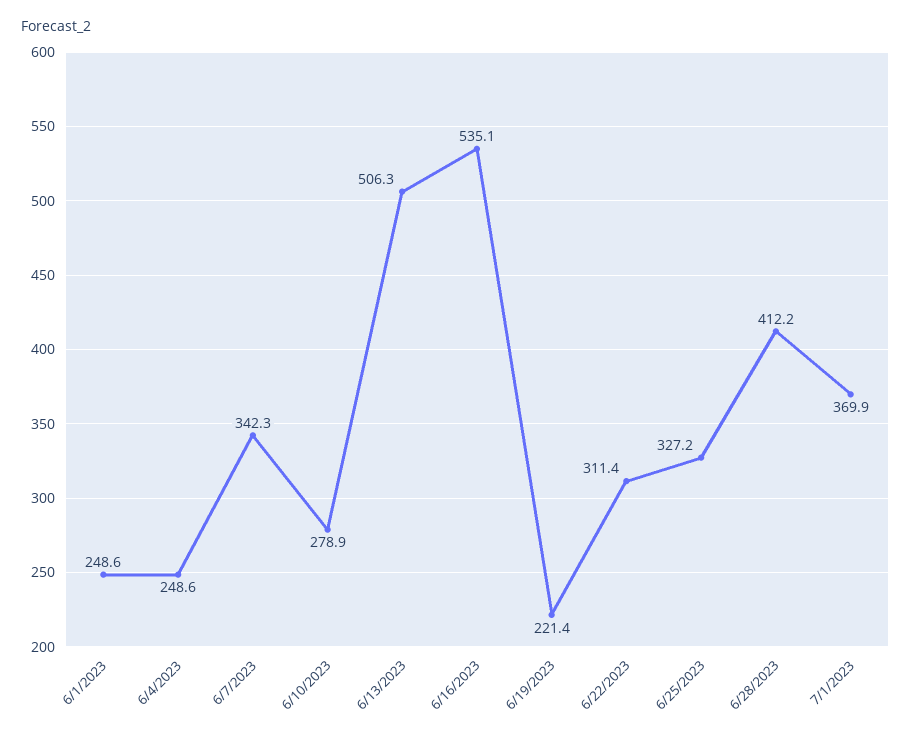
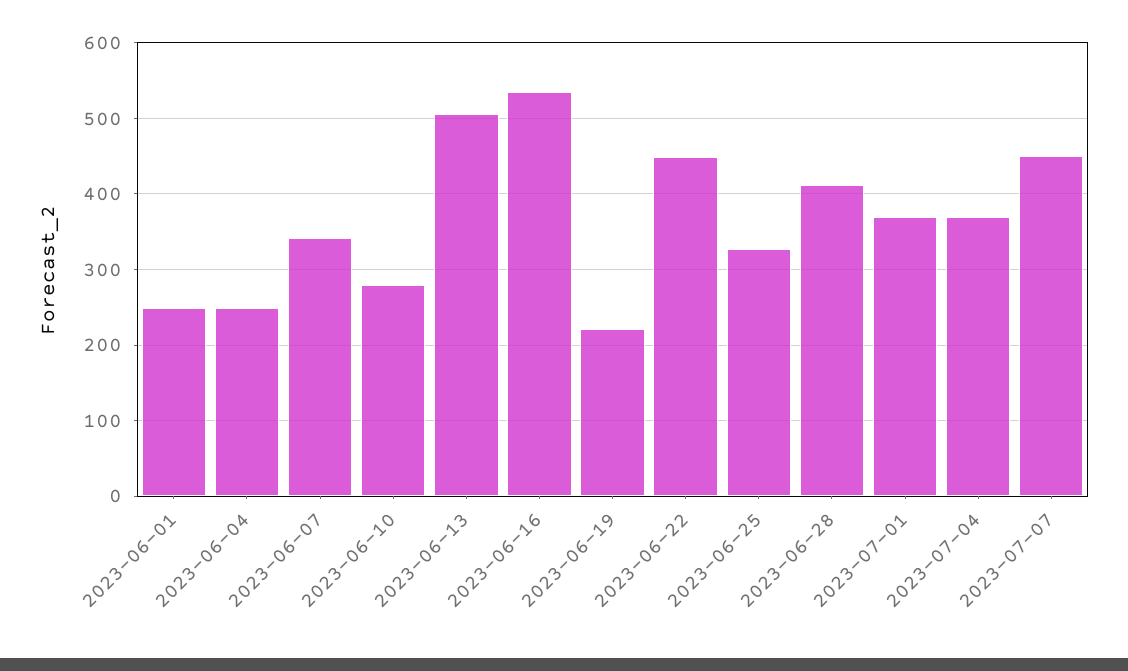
6/22/2023: 311.4 -> 450
2023-07-04: none -> 370
2023-07-07: none -> 450

